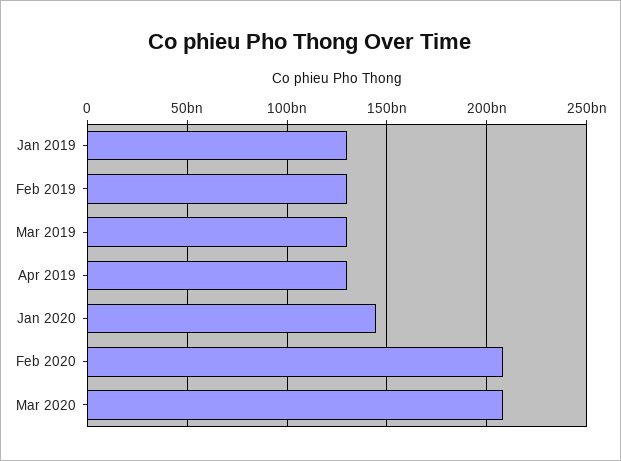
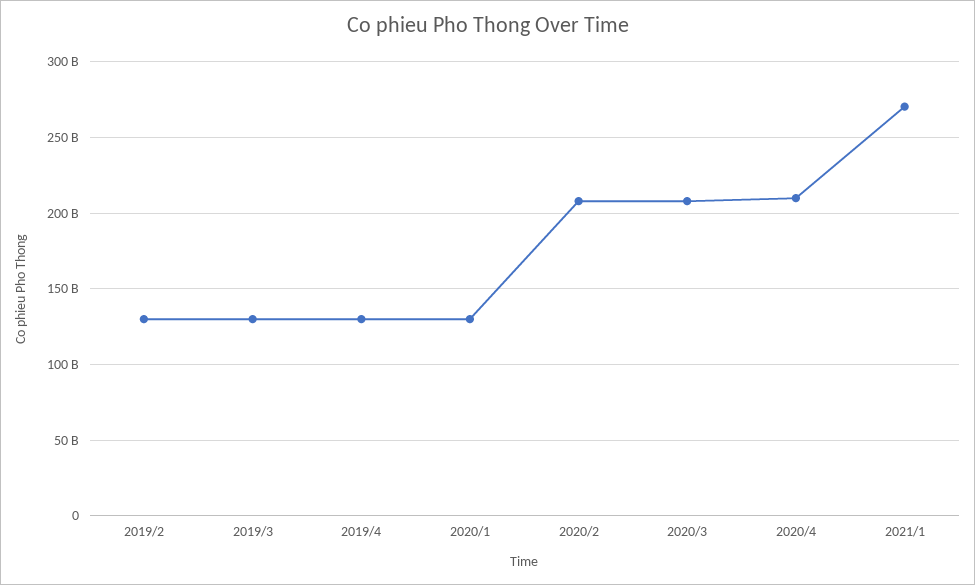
Jan 2019: 130000000000 -> none
Jan 2020: 145000000000 -> 130000000000
2020/4: none -> 210000000000
2021/1: none -> 270000000000

